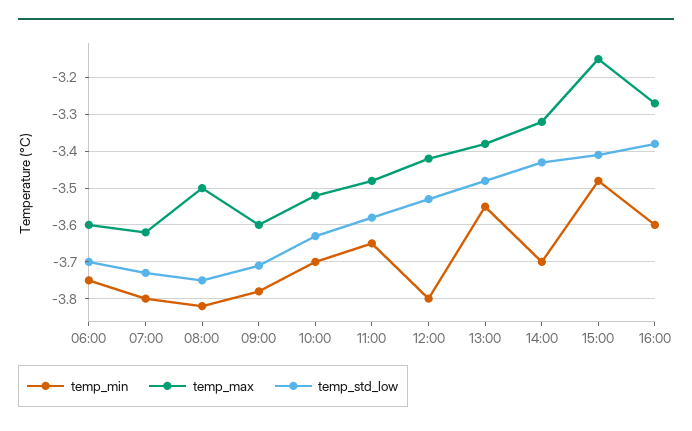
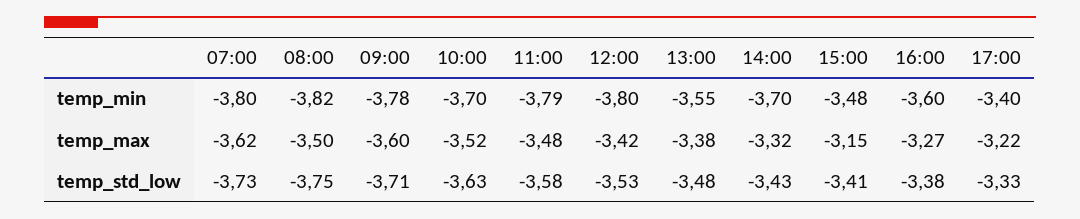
temp_min, 06:00: -3.75 -> none
temp_max, 06:00: -3.6 -> none
temp_std_low, 06:00: -3.7 -> none
temp_min, 11:00: -3.65 -> -3.79
temp_min, 17:00: none -> -3.4
temp_max, 17:00: none -> -3.22
temp_std_low, 17:00: none -> -3.33

